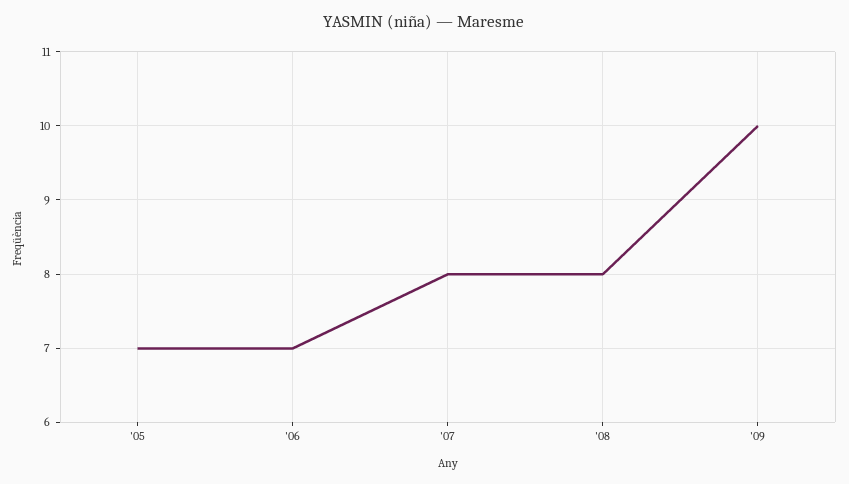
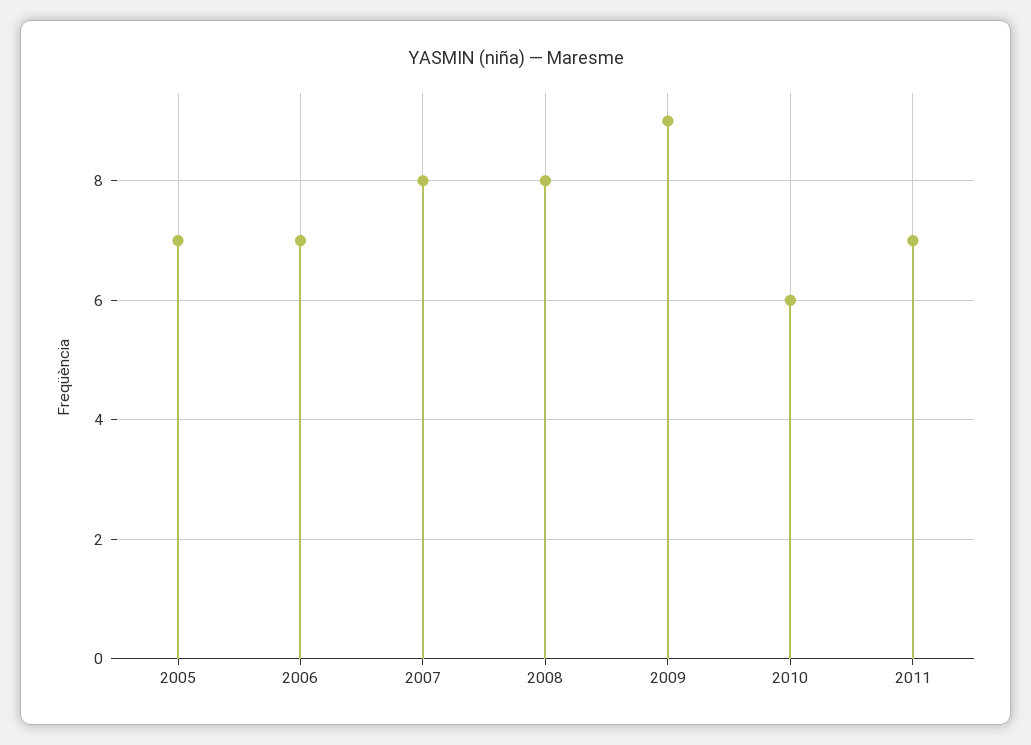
'09: 10 -> 9
2010: none -> 6
2011: none -> 7

